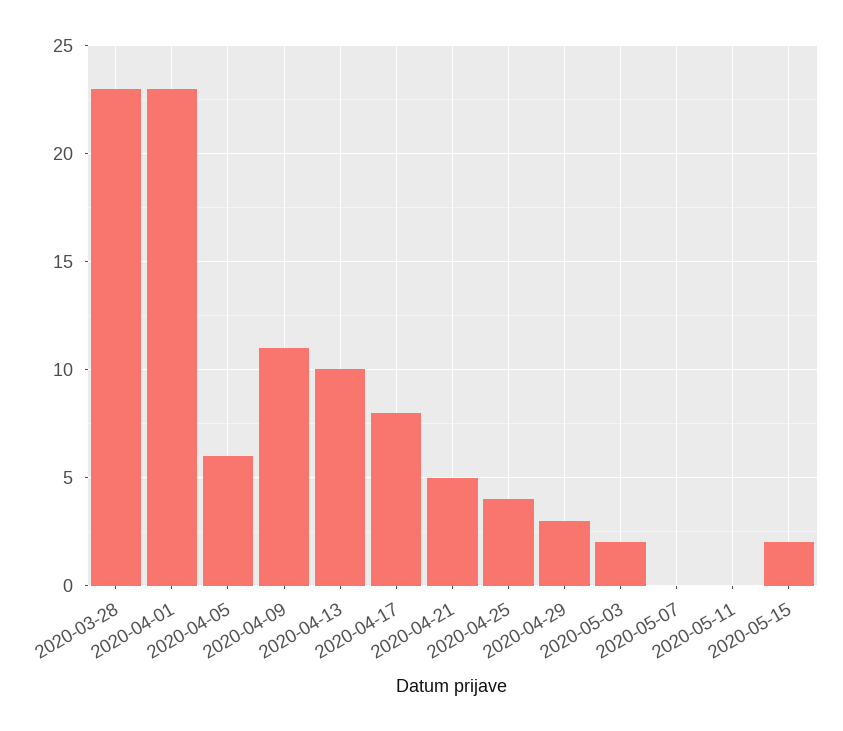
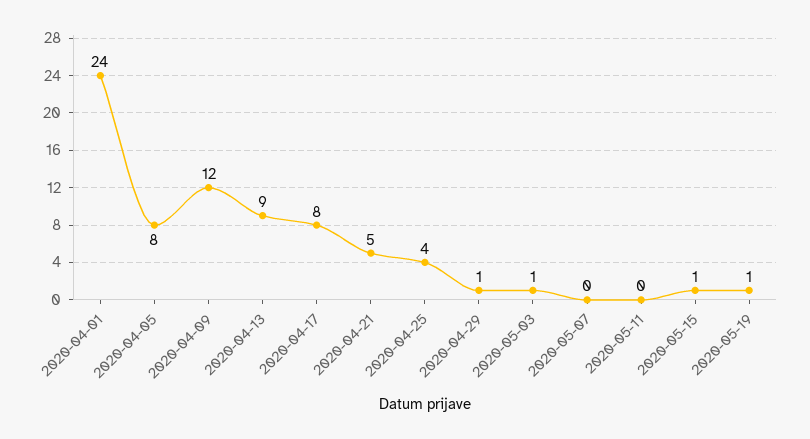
2020-03-28: 23 -> none
2020-04-01: 23 -> 24
2020-04-05: 6 -> 8
2020-04-09: 11 -> 12
2020-04-13: 10 -> 9
2020-04-29: 3 -> 1
2020-05-03: 2 -> 1
2020-05-15: 2 -> 1
2020-05-19: none -> 1

